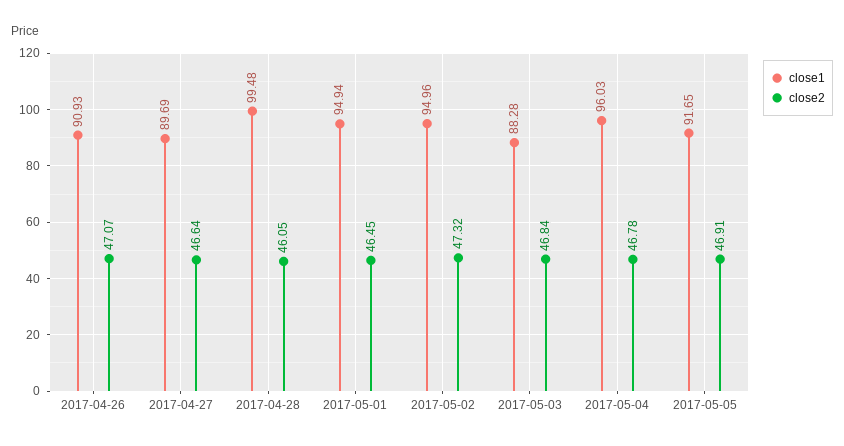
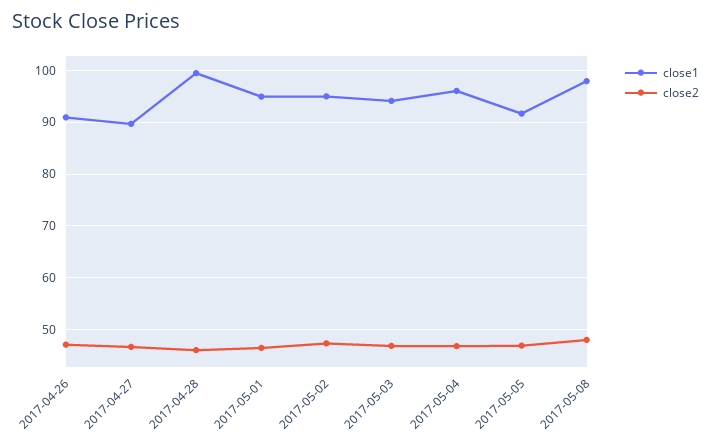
close1, 2017-05-03: 88.28 -> 94
close1, 2017-05-08: none -> 98
close2, 2017-05-08: none -> 48

